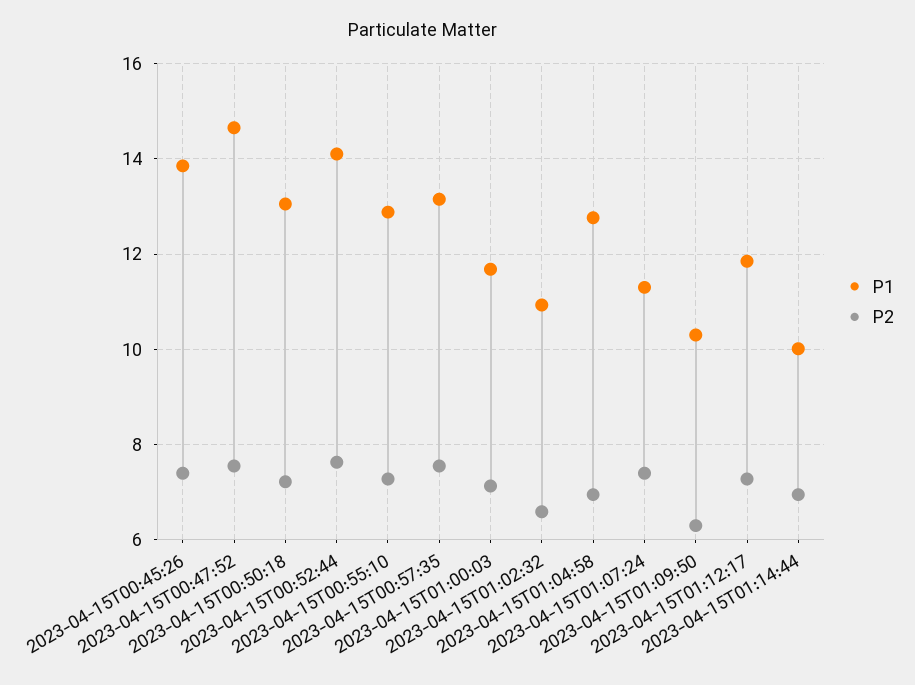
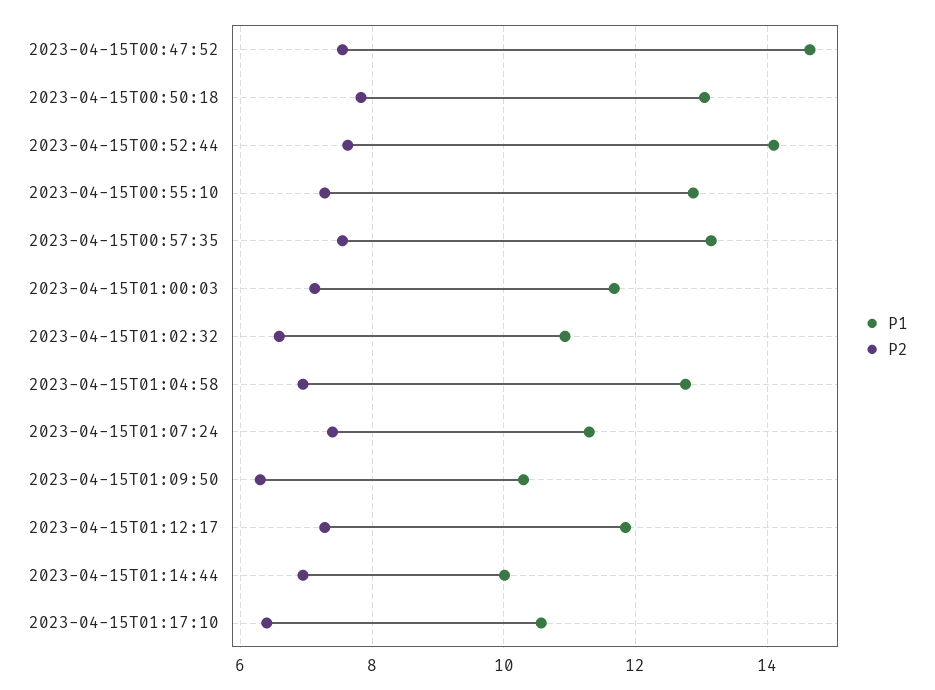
P1, 2023-04-15T00:45:26: 13.8 -> none
P2, 2023-04-15T00:45:26: 7.4 -> none
P2, 2023-04-15T00:50:18: 7.2 -> 7.8
P1, 2023-04-15T01:17:10: none -> 10.6
P2, 2023-04-15T01:17:10: none -> 6.4

